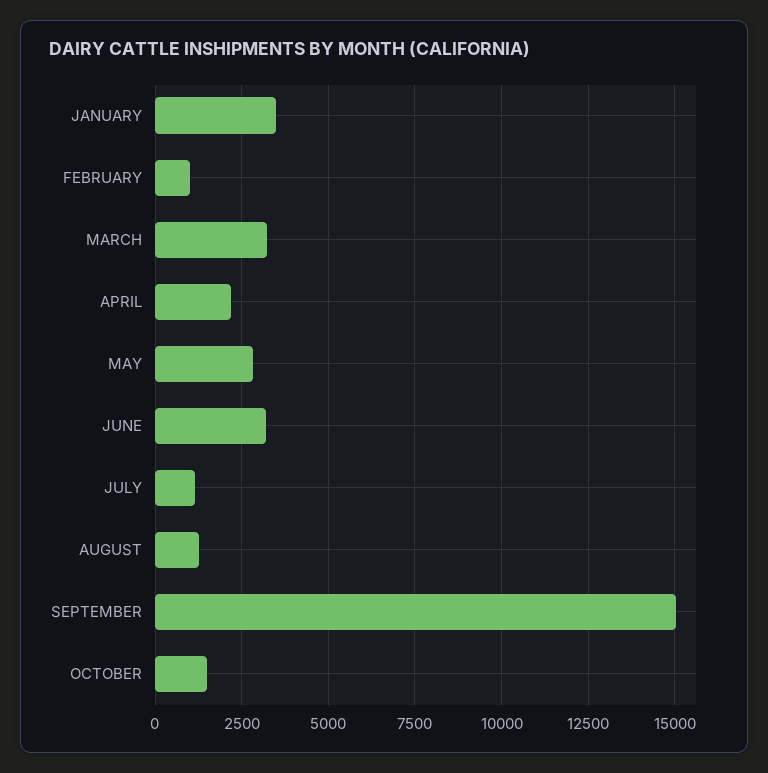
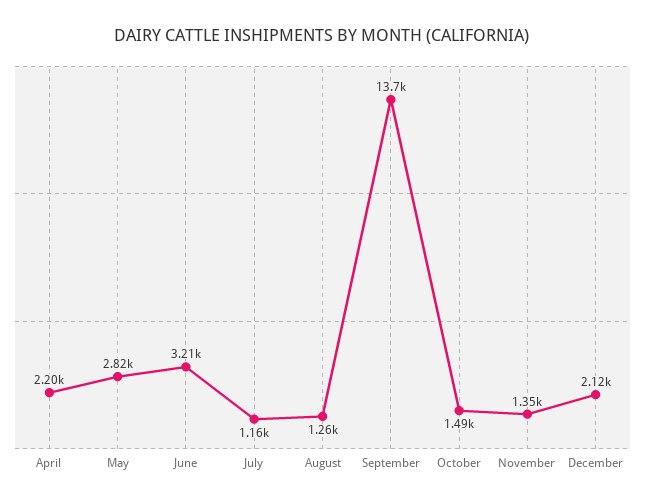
JANUARY: 3500 -> none
FEBRUARY: 1000 -> none
MARCH: 3250 -> none
SEPTEMBER: 15000 -> 13700
November: none -> 1350
December: none -> 2120

